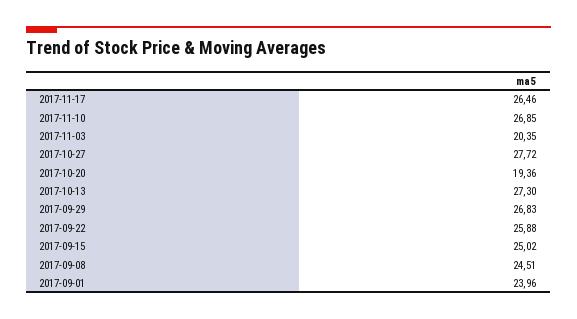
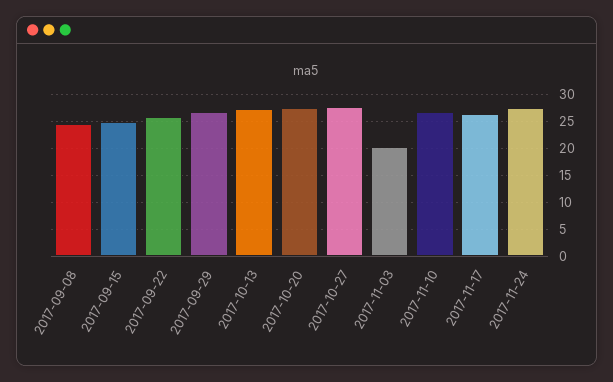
2017-10-20: 19.36 -> 27.5
2017-09-01: 23.96 -> none
2017-11-24: none -> 27.5

